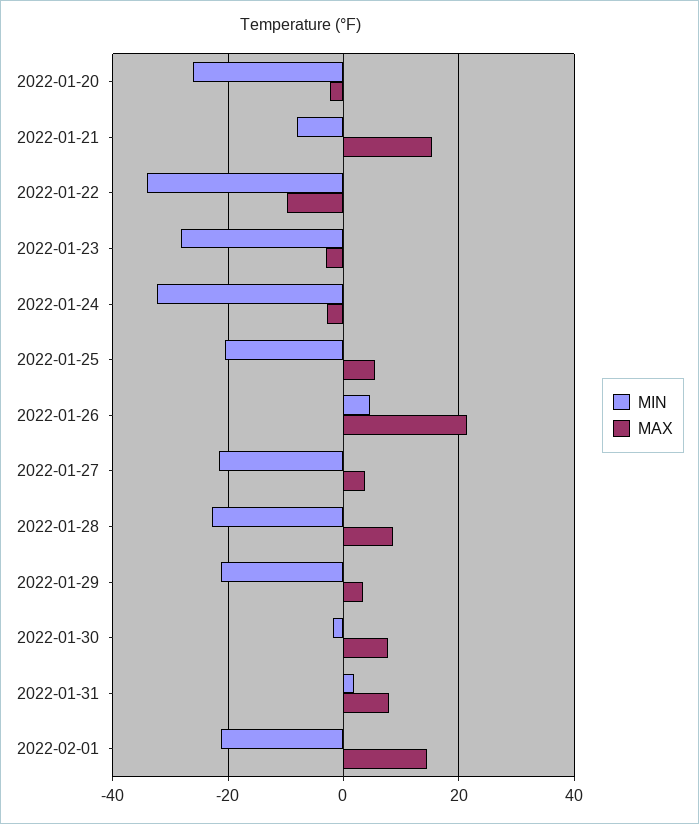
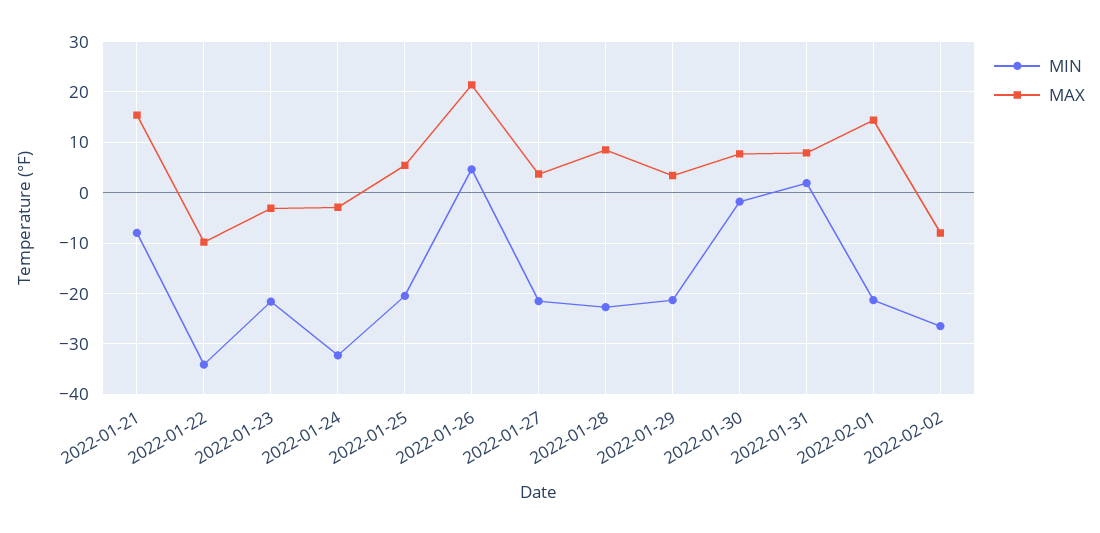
MIN, 2022-01-20: -26 -> none
MAX, 2022-01-20: -2 -> none
MIN, 2022-01-23: -28 -> -22
MIN, 2022-02-02: none -> -26
MAX, 2022-02-02: none -> -8

